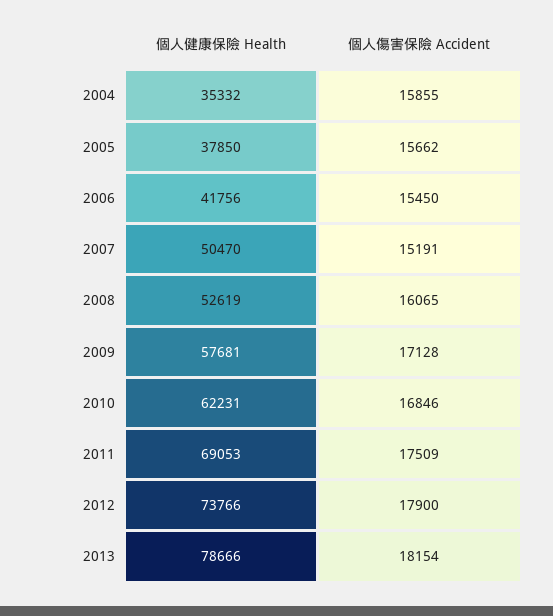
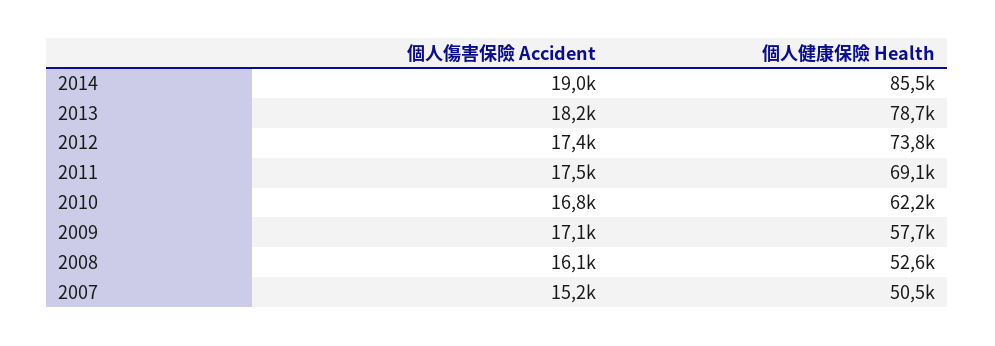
個人健康保險 Health, 2004: 35332 -> none
個人傷害保險 Accident, 2004: 15855 -> none
個人健康保險 Health, 2005: 37850 -> none
個人傷害保險 Accident, 2005: 15662 -> none
個人健康保險 Health, 2006: 41756 -> none
個人傷害保險 Accident, 2006: 15450 -> none
個人傷害保險 Accident, 2012: 17900 -> 17400
個人傷害保險 Accident, 2014: none -> 19000
個人健康保險 Health, 2014: none -> 85500

